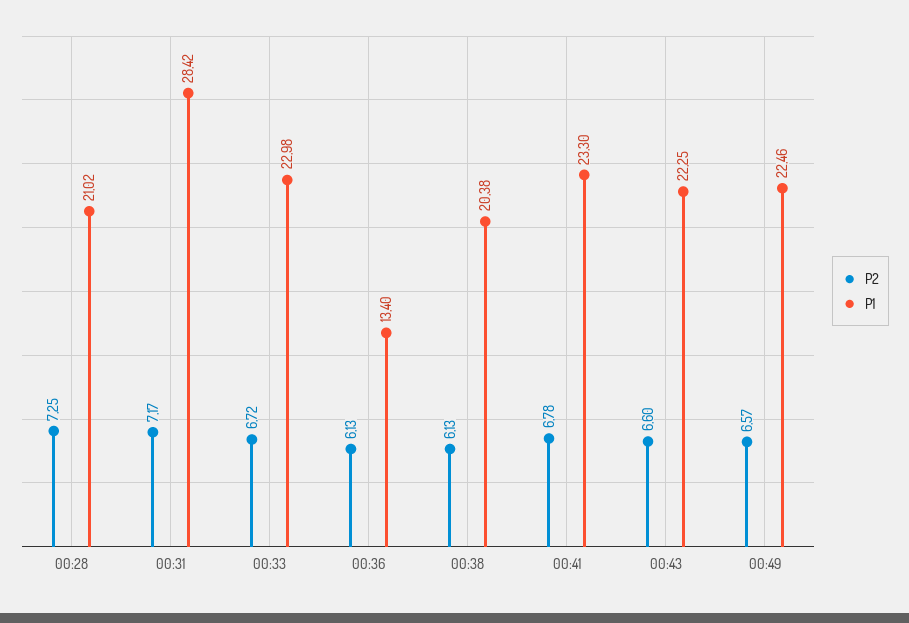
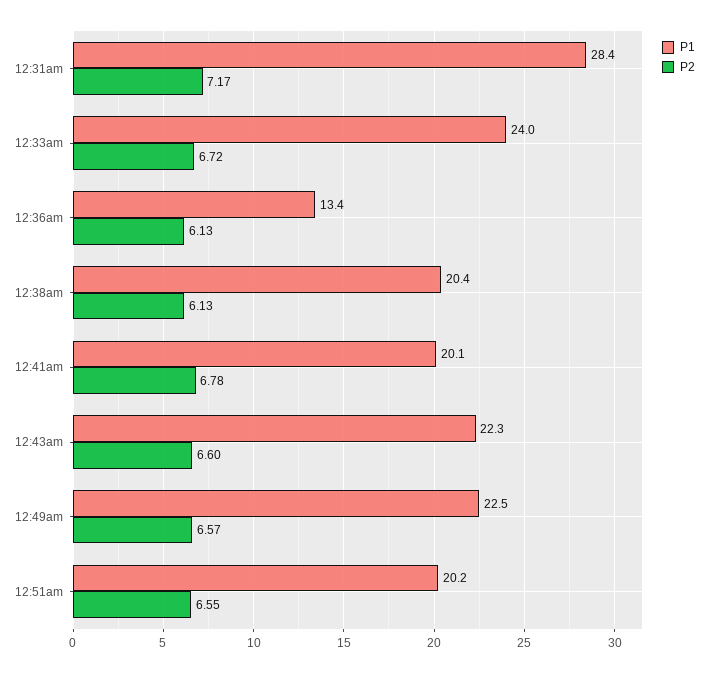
P2, 00:28: 7.25 -> none
P1, 00:28: 21.02 -> none
P1, 00:33: 22.98 -> 24
P1, 00:41: 23.3 -> 20.1
P1, 12:51am: none -> 20.2
P2, 12:51am: none -> 6.55

